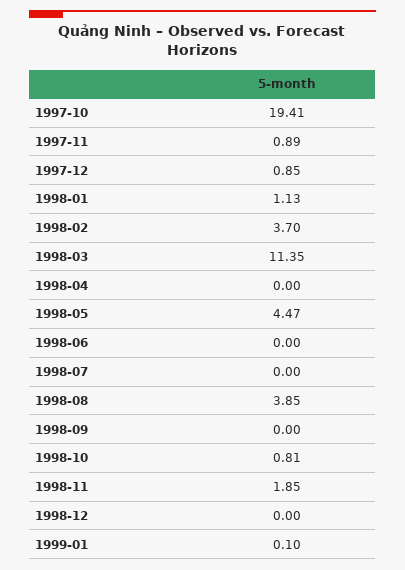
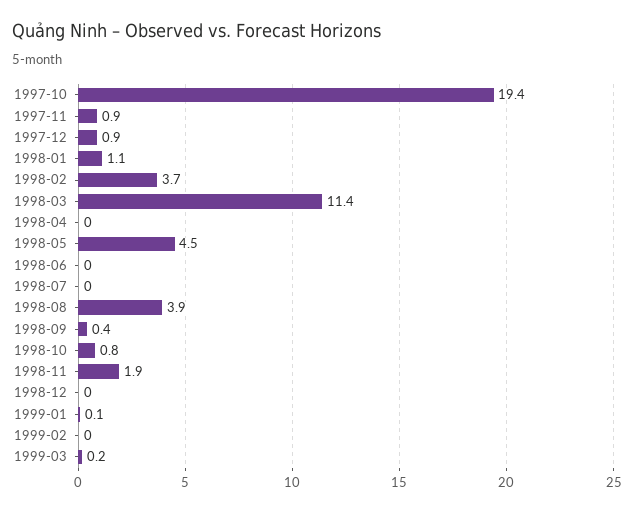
1998-09: 0 -> 0.4
1999-02: none -> 0
1999-03: none -> 0.2

